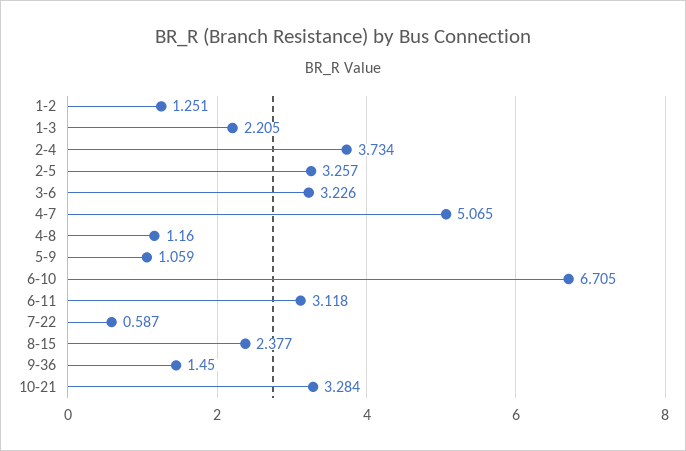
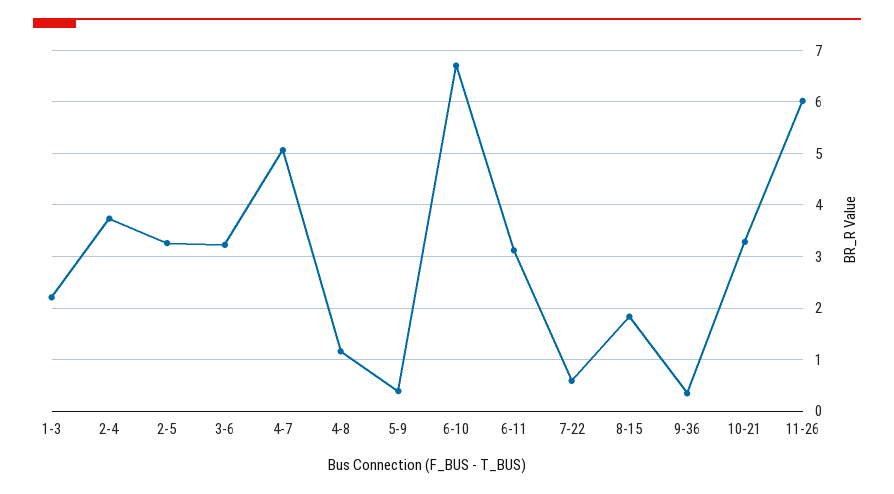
1-2: 1.251 -> none
5-9: 1.059 -> 0.4
8-15: 2.377 -> 1.8
9-36: 1.45 -> 0.4
11-26: none -> 6

